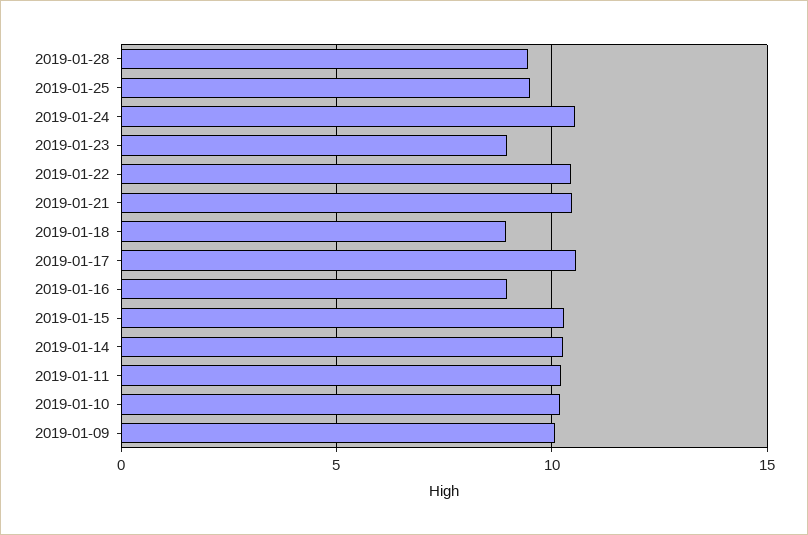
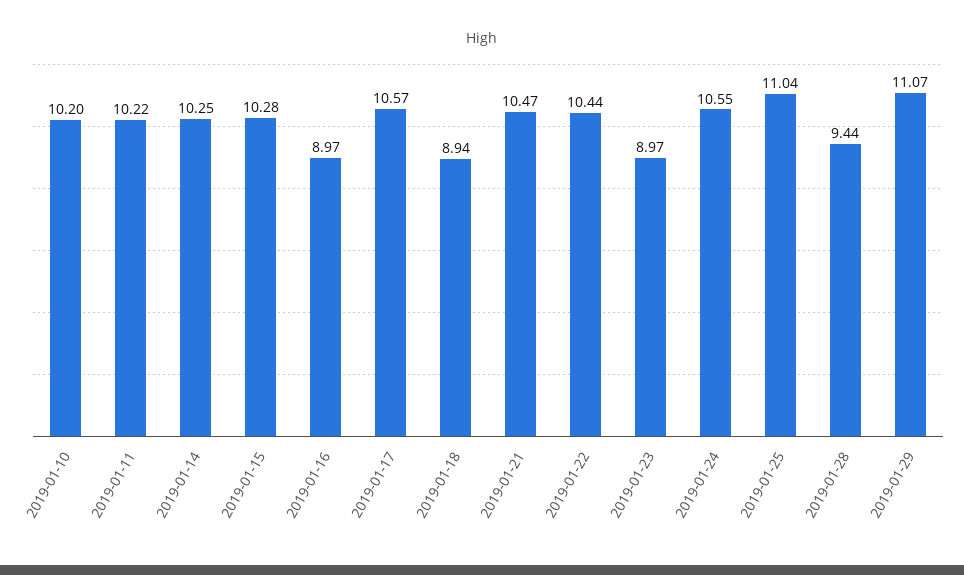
2019-01-25: 9.5 -> 11.04
2019-01-09: 10 -> none
2019-01-29: none -> 11.07

